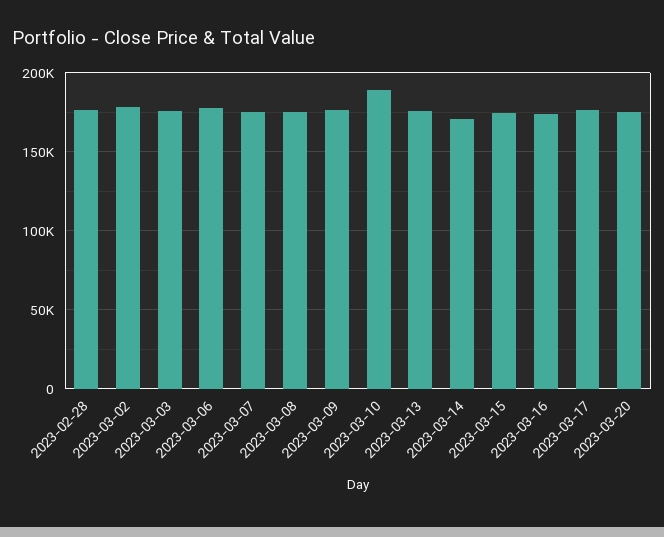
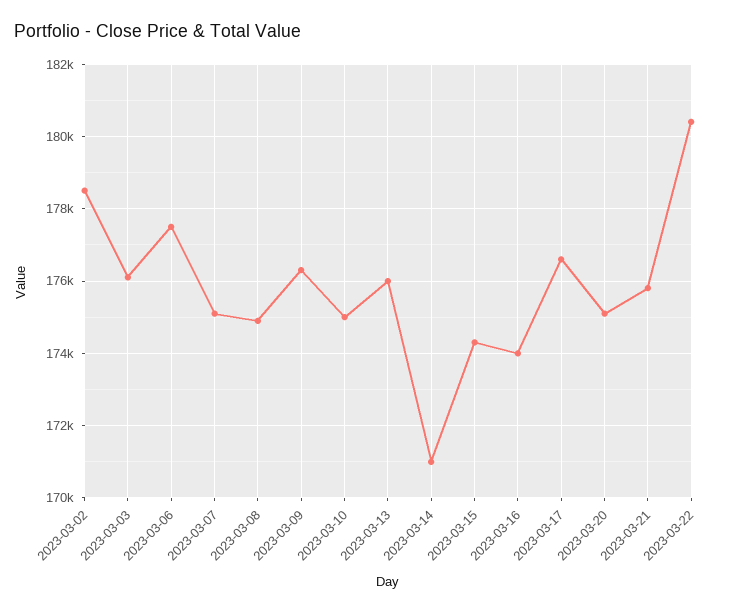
2023-02-28: 175000 -> none
2023-03-10: 190000 -> 175000
2023-03-21: none -> 175800
2023-03-22: none -> 180400

